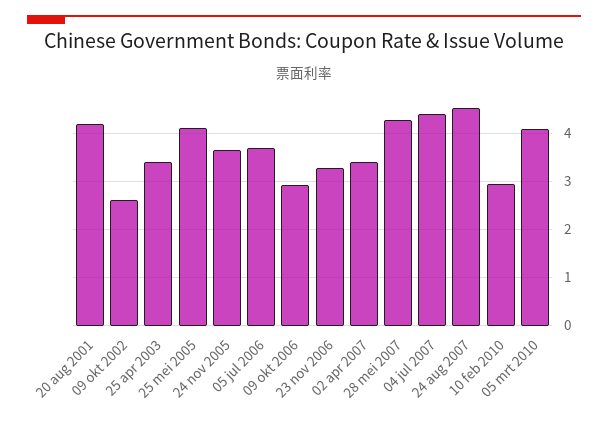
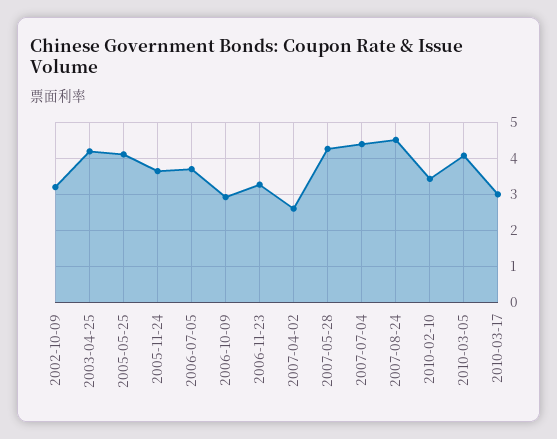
20 aug 2001: 4.2 -> none
09 okt 2002: 2.6 -> 3.2
25 apr 2003: 3.4 -> 4.2
02 apr 2007: 3.4 -> 2.6
10 feb 2010: 3 -> 3.4
2010-03-17: none -> 3

